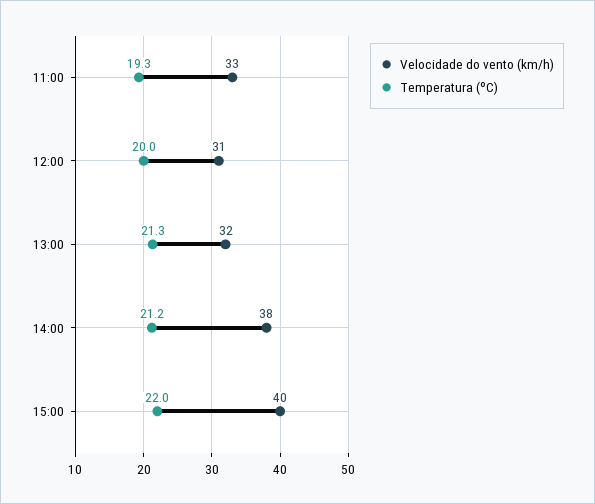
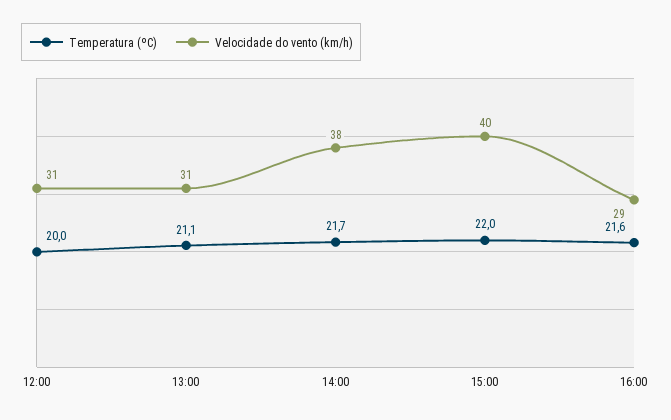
Velocidade do vento (km/h), 11:00: 33 -> none
Temperatura (ºC), 11:00: 19.3 -> none
Velocidade do vento (km/h), 13:00: 32 -> 31
Temperatura (ºC), 13:00: 21.3 -> 21.1
Temperatura (ºC), 14:00: 21.2 -> 21.7
Temperatura (ºC), 16:00: none -> 21.6
Velocidade do vento (km/h), 16:00: none -> 29

